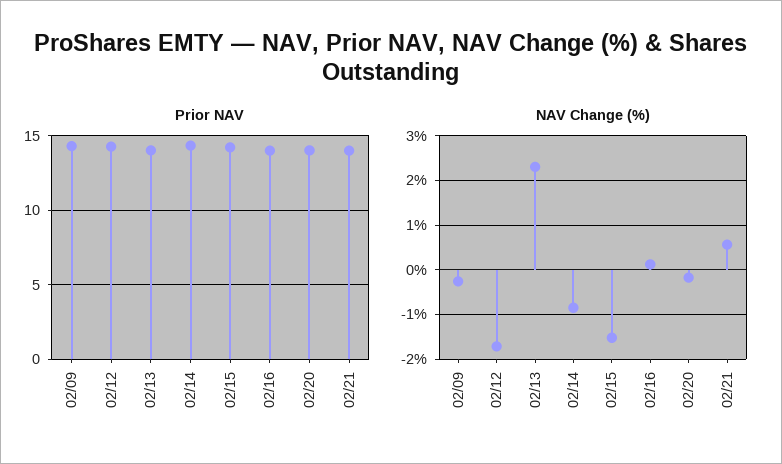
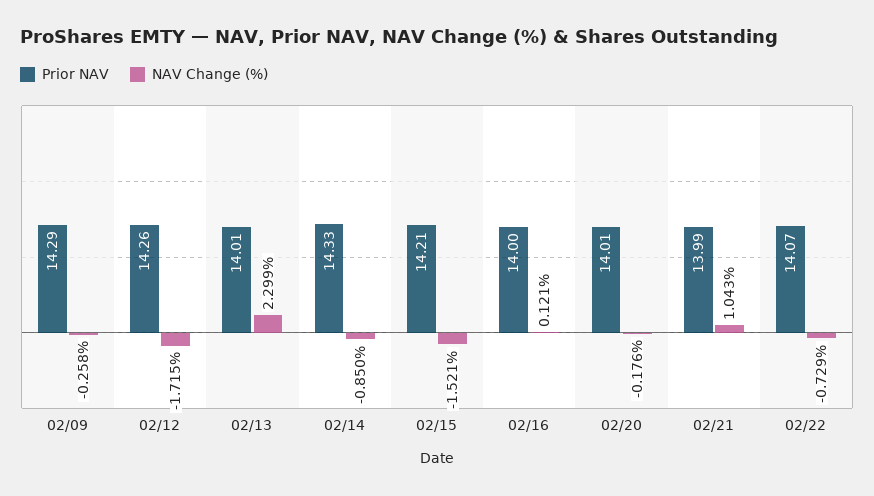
NAV Change (%), 02/21: 0.6 -> 1.043
Prior NAV, 02/22: none -> 14.07
NAV Change (%), 02/22: none -> -0.729

